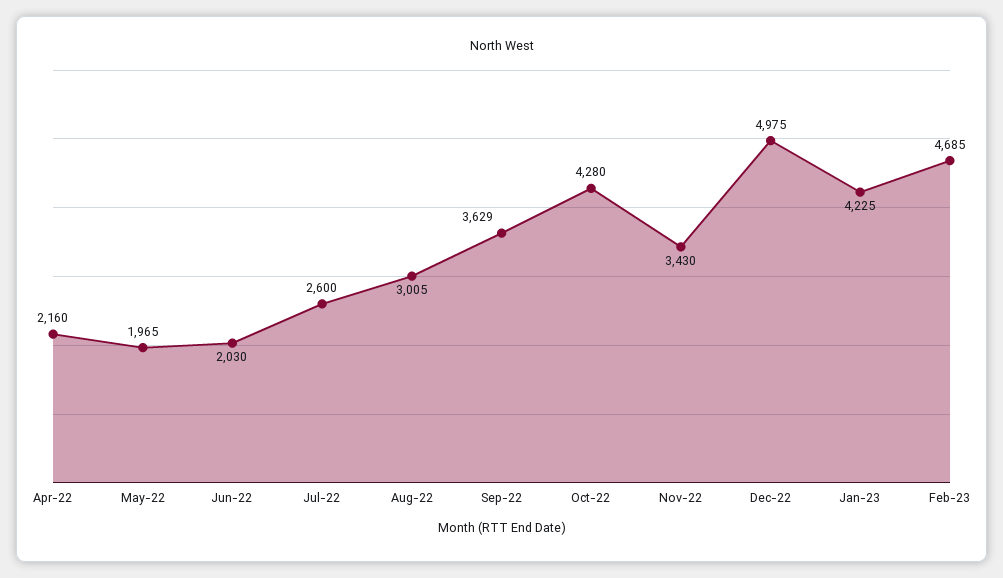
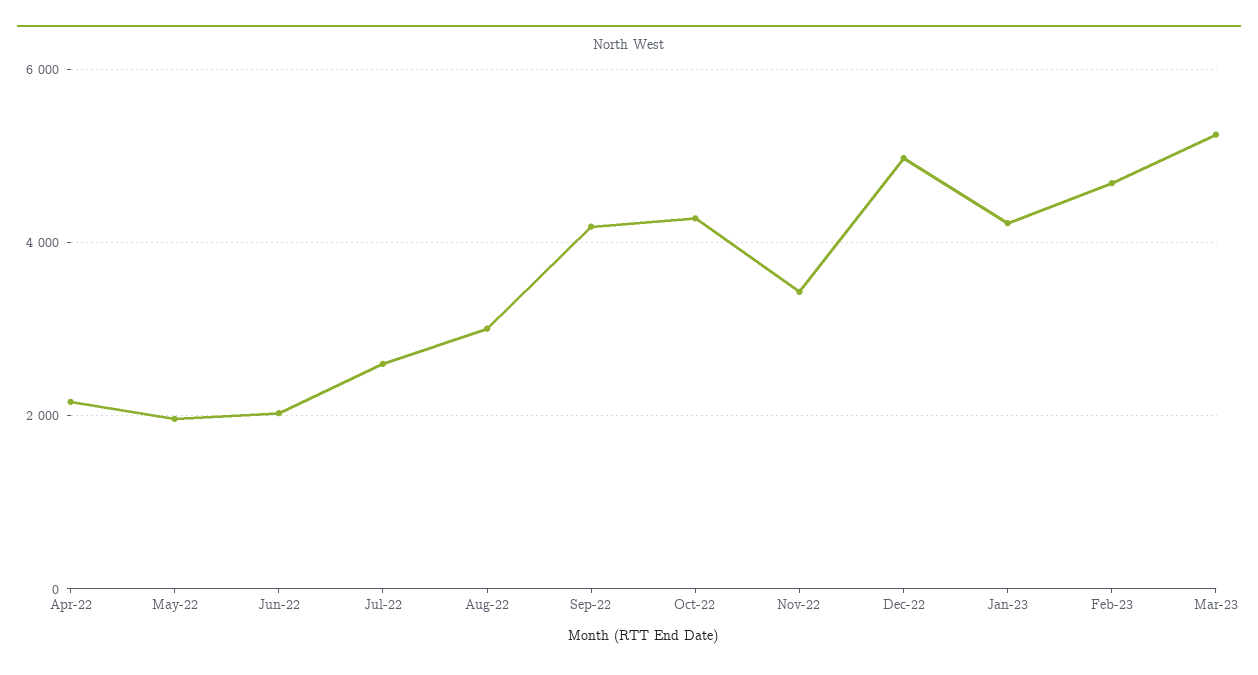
Sep-22: 3629 -> 4200
Mar-23: none -> 5200

